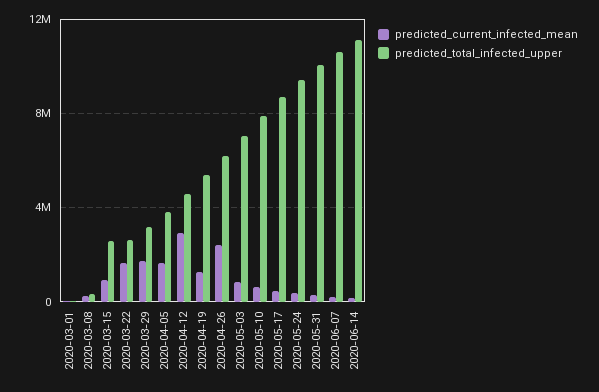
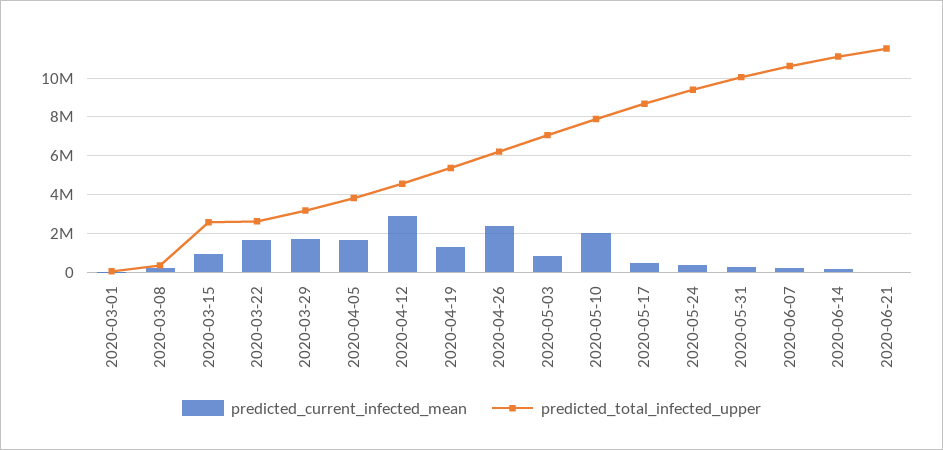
predicted_current_infected_mean, 2020-05-10: 500000 -> 2000000
predicted_current_infected_mean, 2020-06-21: none -> 0
predicted_total_infected_upper, 2020-06-21: none -> 11500000

